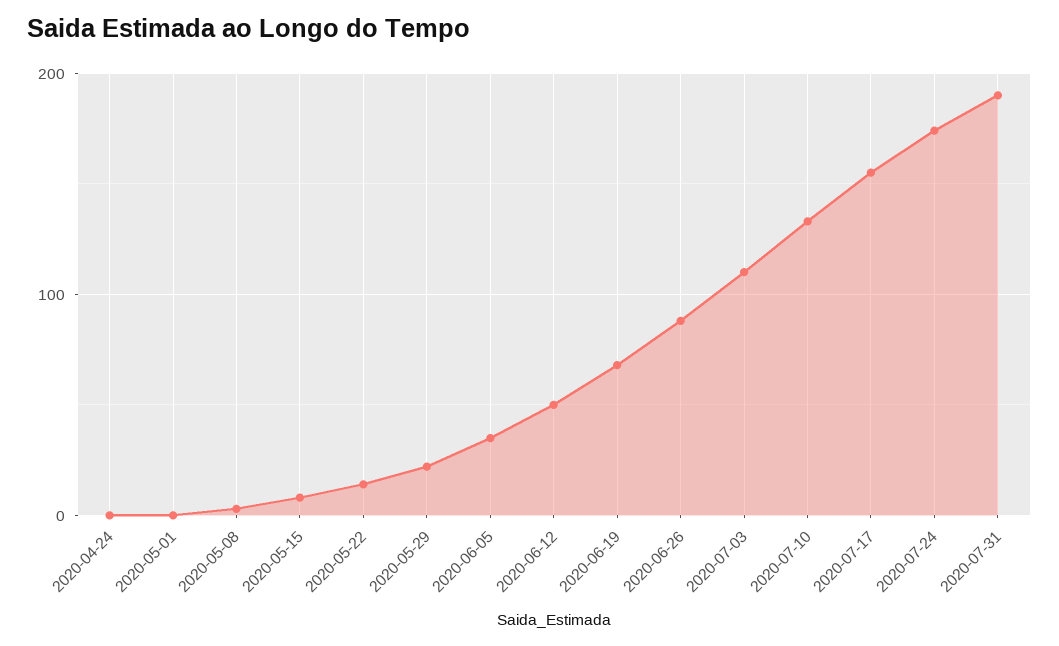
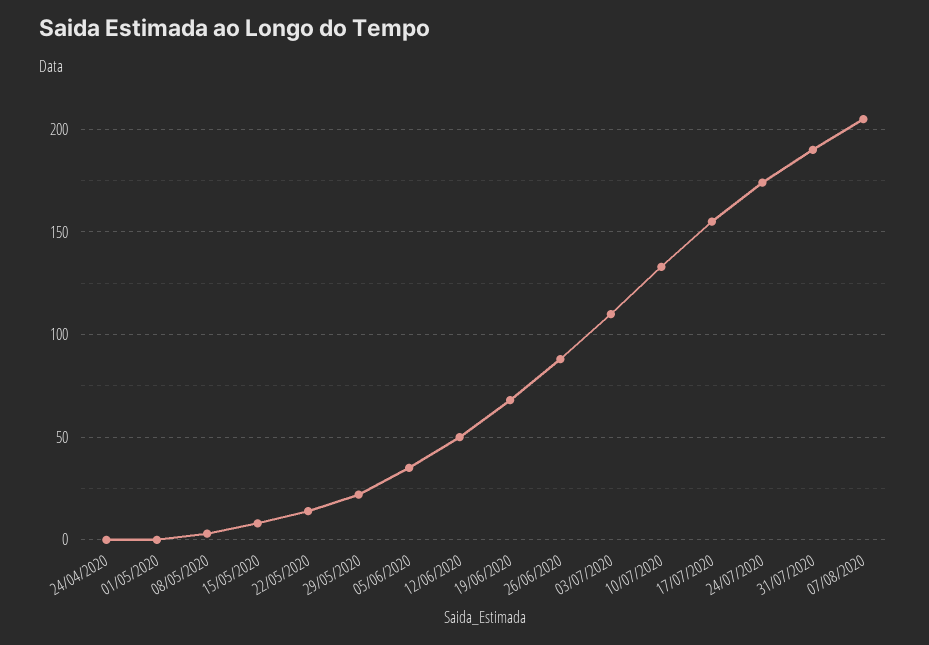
07/08/2020: none -> 205

